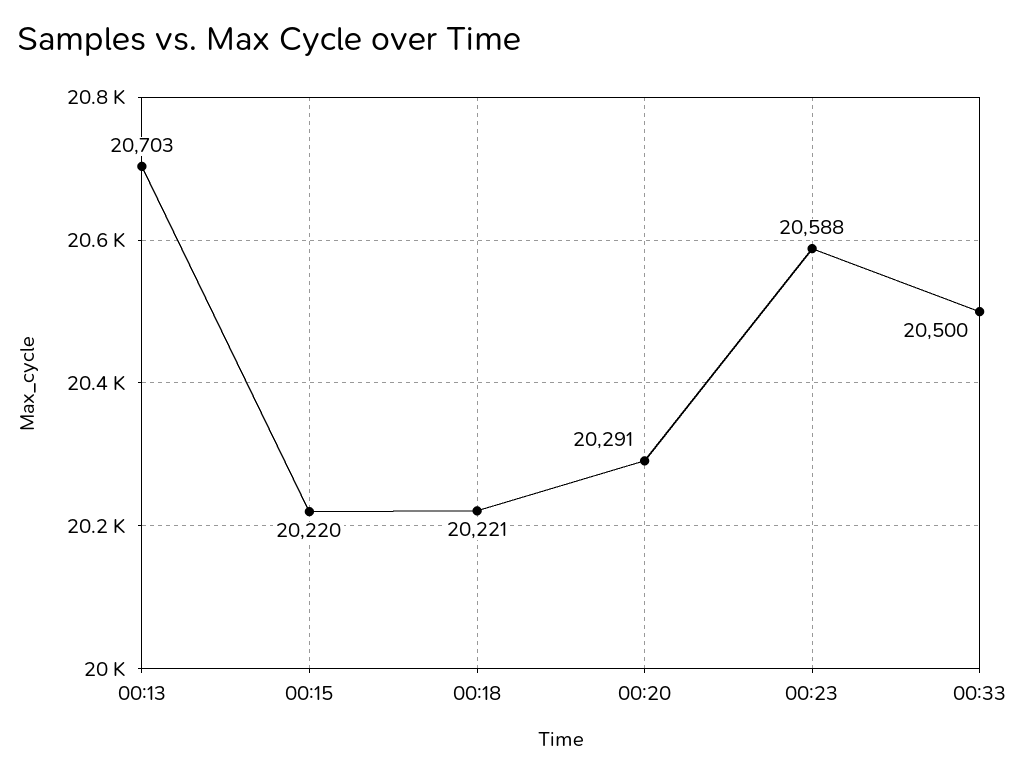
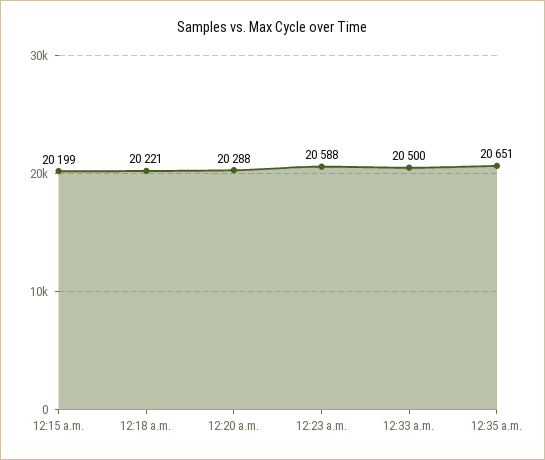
00:13: 20703 -> none
00:15: 20220 -> 20199
00:20: 20291 -> 20288
12:35 a.m.: none -> 20651

